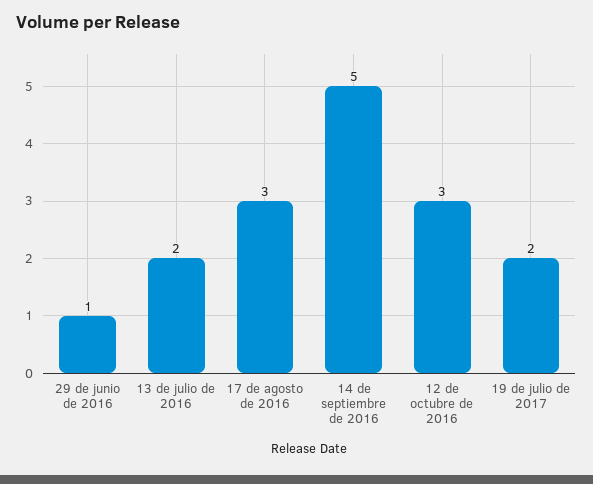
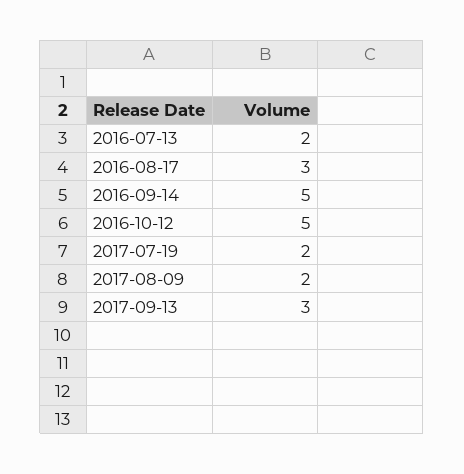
29 de junio de 2016: 1 -> none
12 de octubre de 2016: 3 -> 5
2017-08-09: none -> 2
2017-09-13: none -> 3

